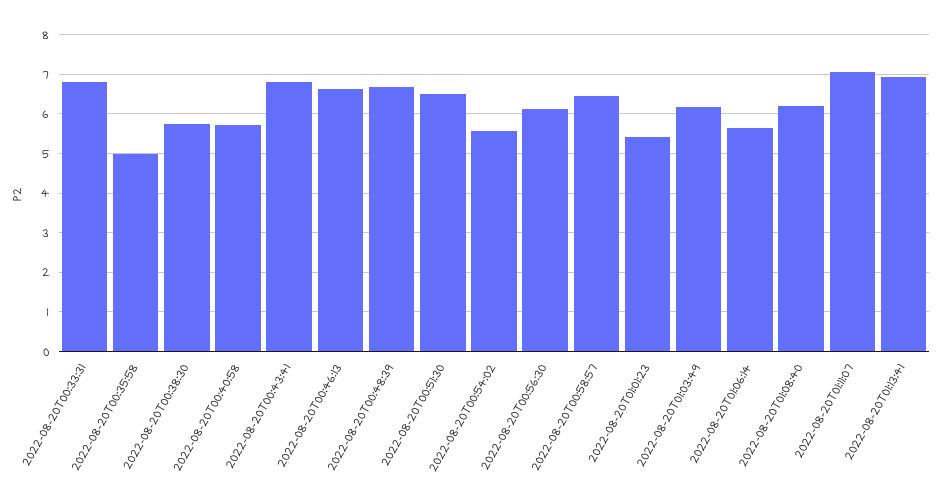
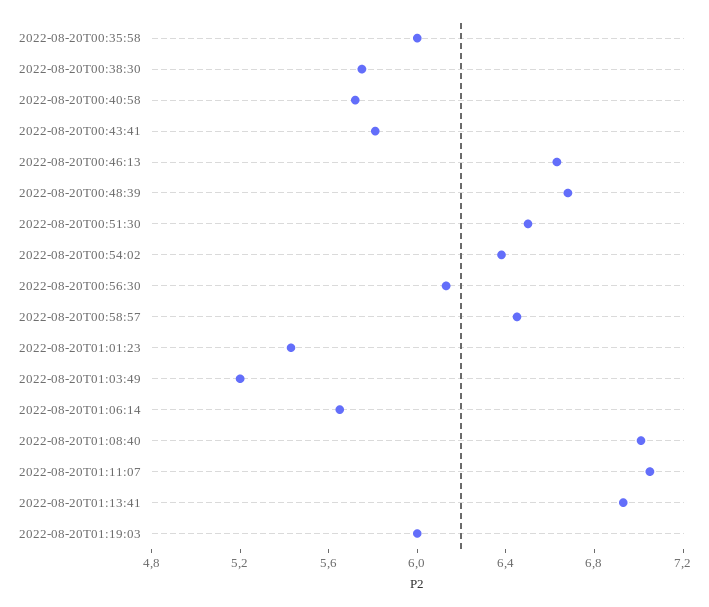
2022-08-20T00:33:31: 6.8 -> none
2022-08-20T00:35:58: 5 -> 6
2022-08-20T00:43:41: 6.8 -> 5.8
2022-08-20T00:54:02: 5.6 -> 6.4
2022-08-20T01:03:49: 6.2 -> 5.2
2022-08-20T01:08:40: 6.2 -> 7
2022-08-20T01:19:03: none -> 6

